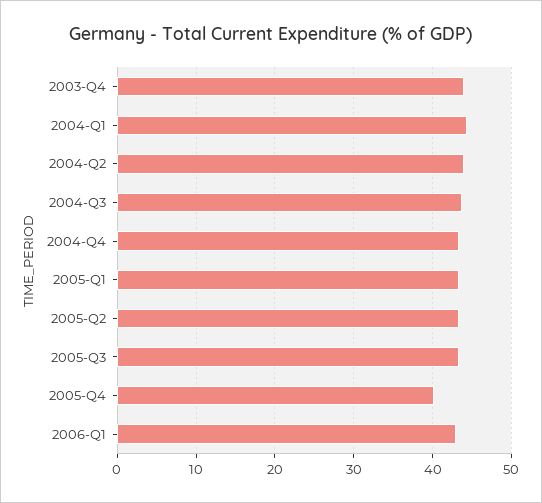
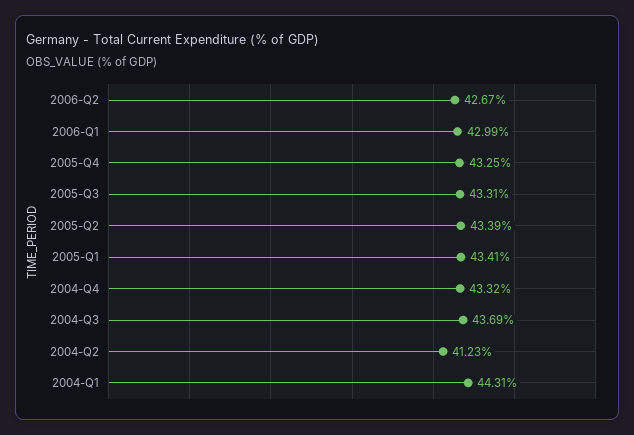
2003-Q4: 44 -> none
2004-Q2: 44 -> 41.23
2005-Q4: 40 -> 43.25
2006-Q2: none -> 42.67

